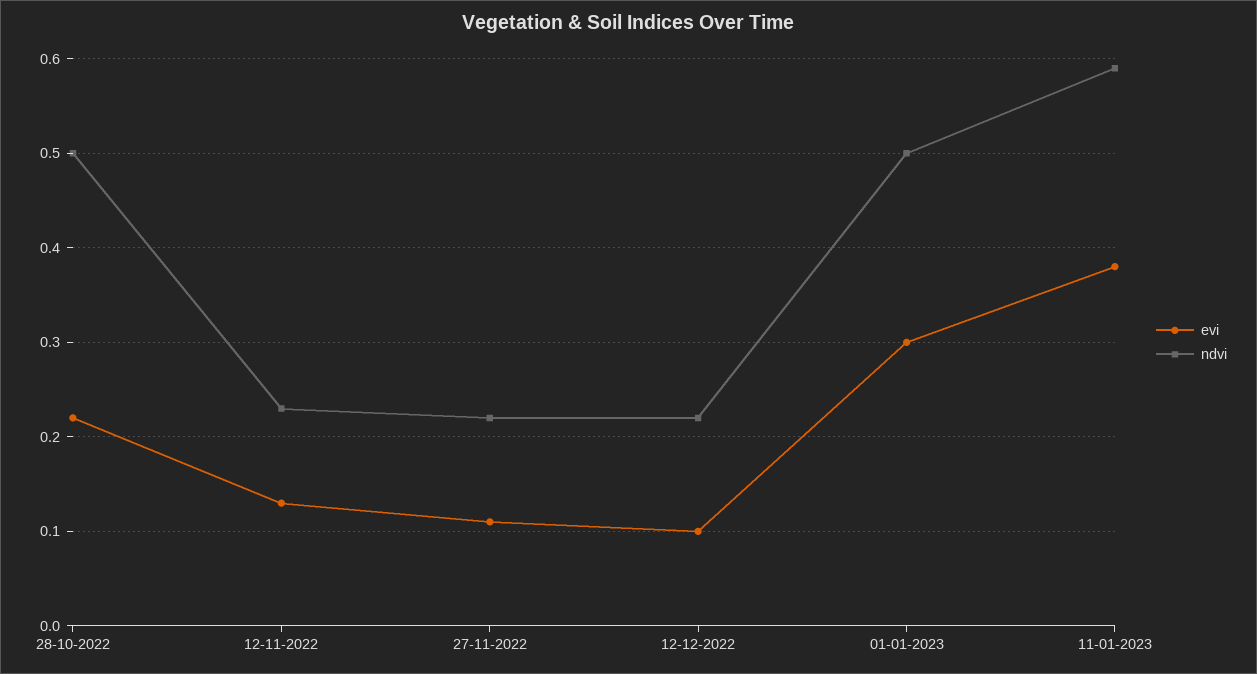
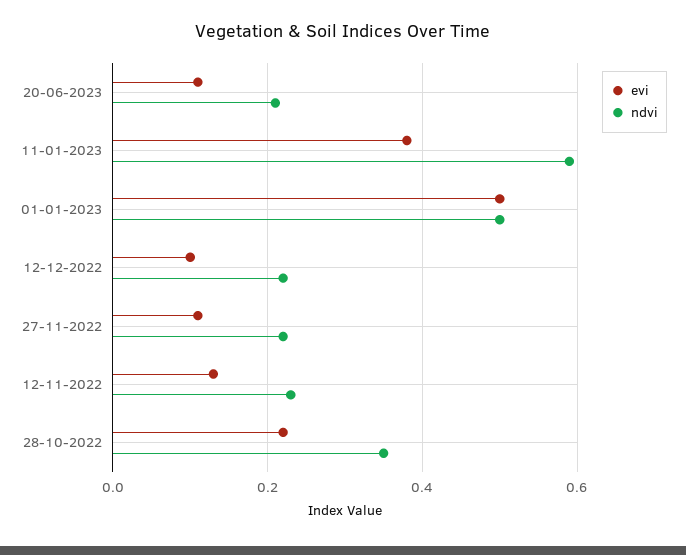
ndvi, 28-10-2022: 0.5 -> 0.35
evi, 01-01-2023: 0.3 -> 0.5
evi, 20-06-2023: none -> 0.1
ndvi, 20-06-2023: none -> 0.2

